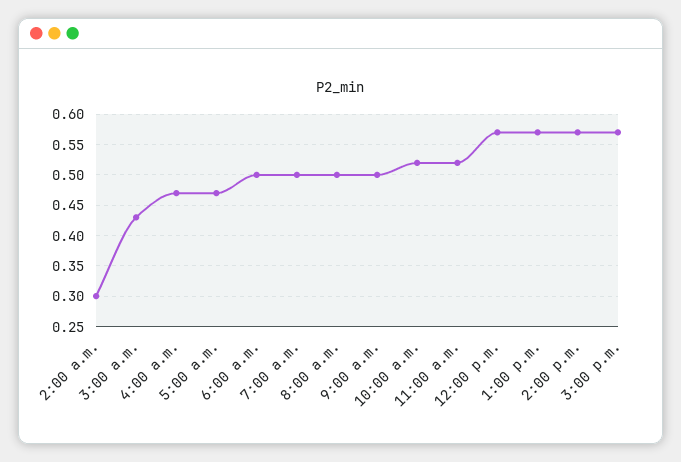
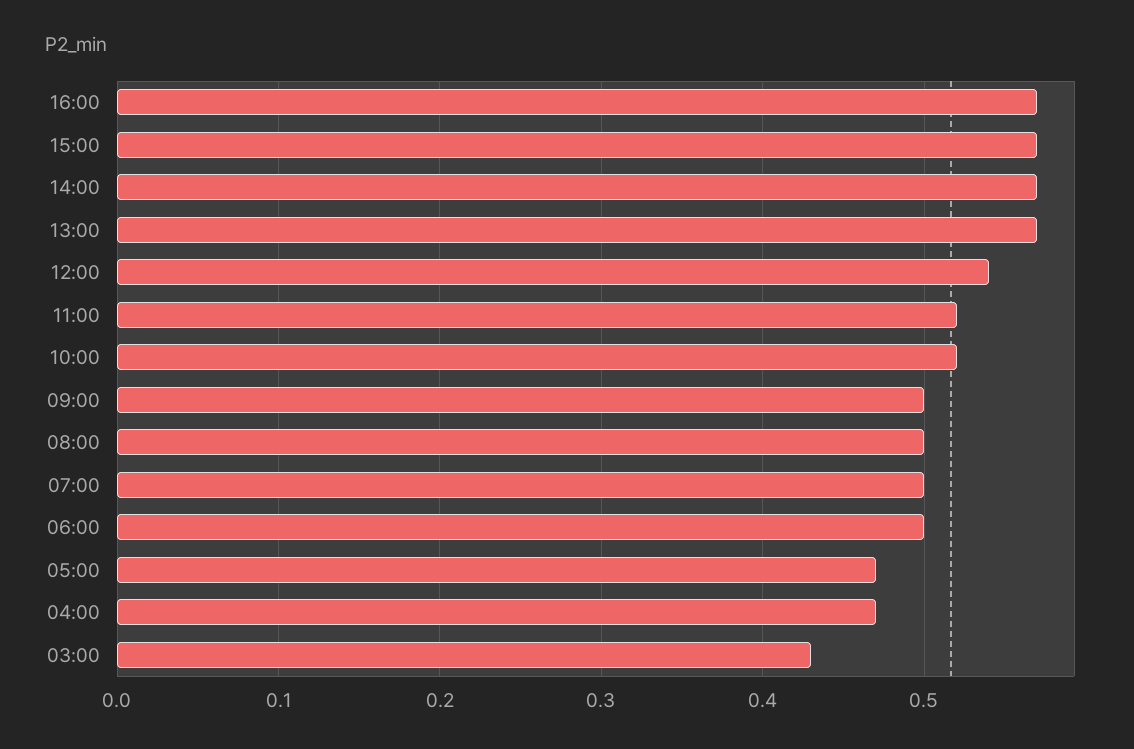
2:00 a.m.: 0.3 -> none
12:00 p.m.: 0.57 -> 0.54
16:00: none -> 0.57

